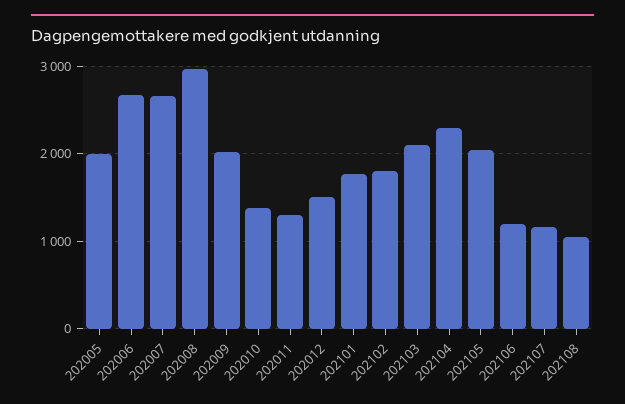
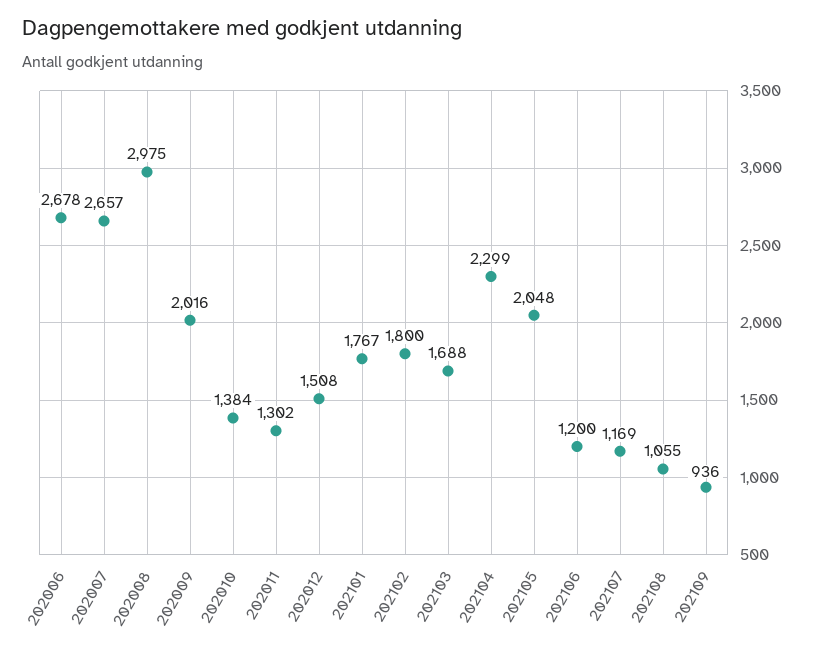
202005: 2000 -> none
202103: 2100 -> 1688
202109: none -> 936

